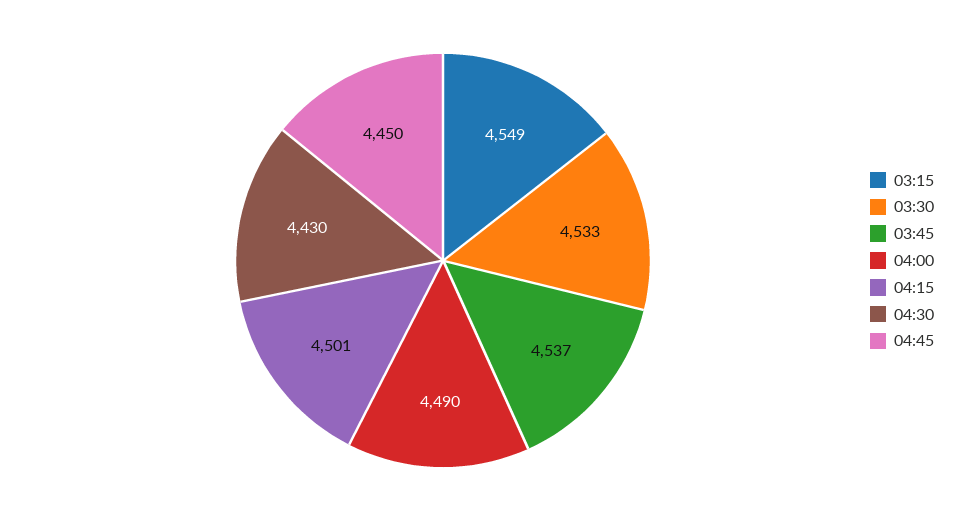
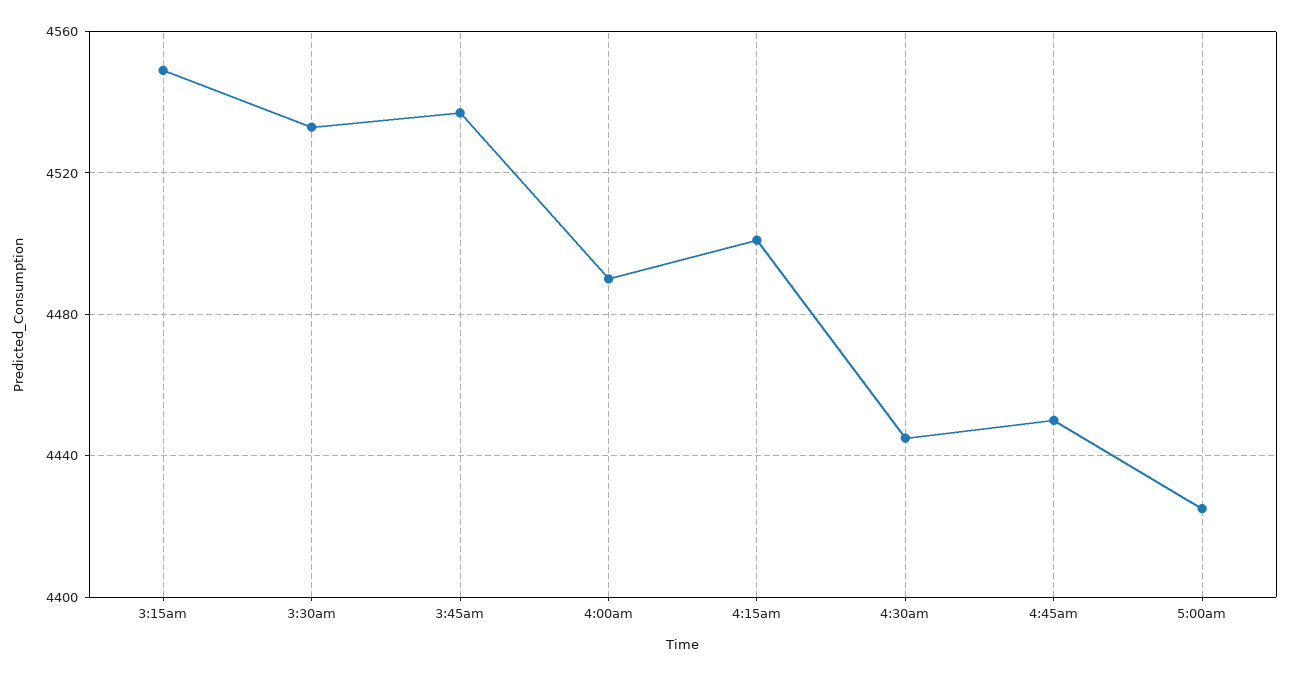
04:30: 4430 -> 4445
5:00am: none -> 4425

